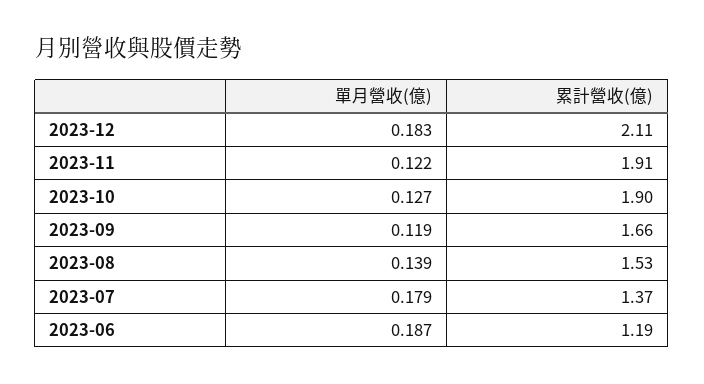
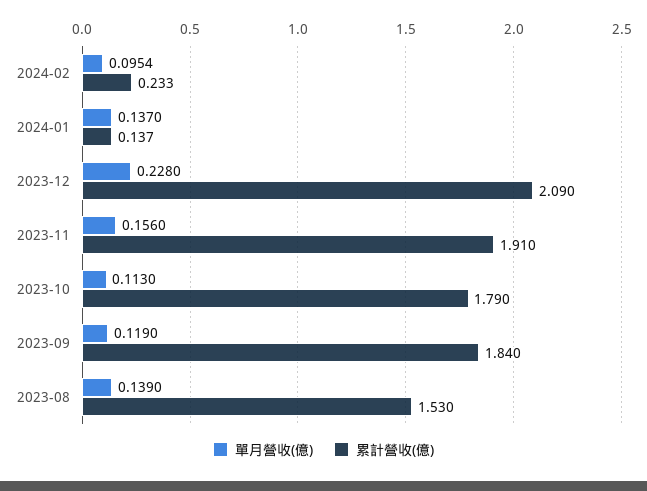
單月營收(億), 2023-12: 0.183 -> 0.228
累計營收(億), 2023-12: 2.11 -> 2.09
單月營收(億), 2023-11: 0.122 -> 0.156
單月營收(億), 2023-10: 0.127 -> 0.113
累計營收(億), 2023-10: 1.9 -> 1.79
累計營收(億), 2023-09: 1.66 -> 1.84
單月營收(億), 2023-07: 0.179 -> none
累計營收(億), 2023-07: 1.37 -> none
單月營收(億), 2023-06: 0.187 -> none
累計營收(億), 2023-06: 1.19 -> none
單月營收(億), 2024-02: none -> 0.0954
累計營收(億), 2024-02: none -> 0.233
單月營收(億), 2024-01: none -> 0.137
累計營收(億), 2024-01: none -> 0.137

